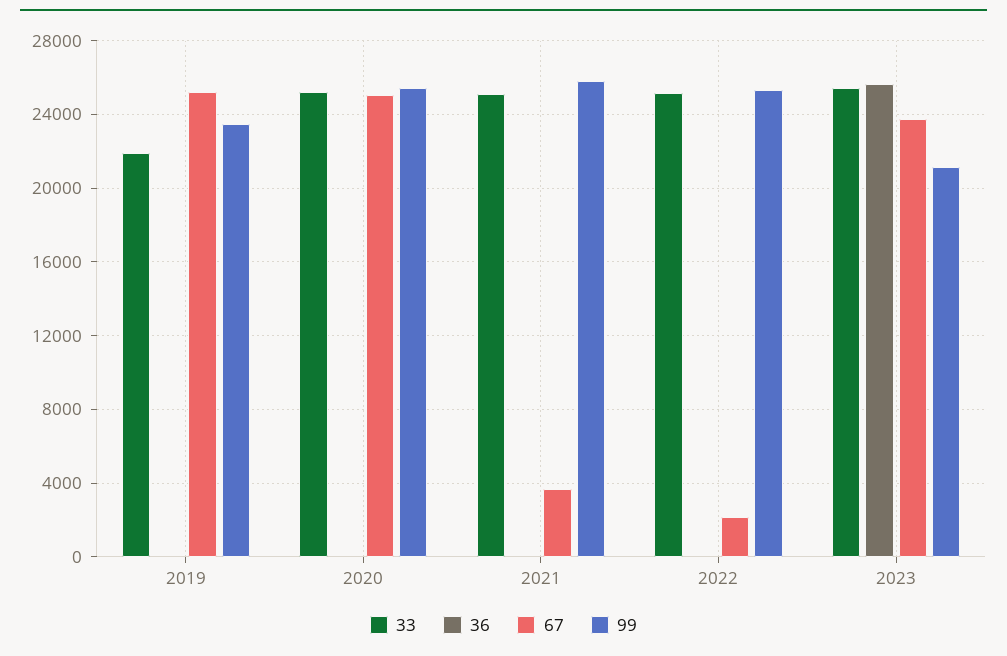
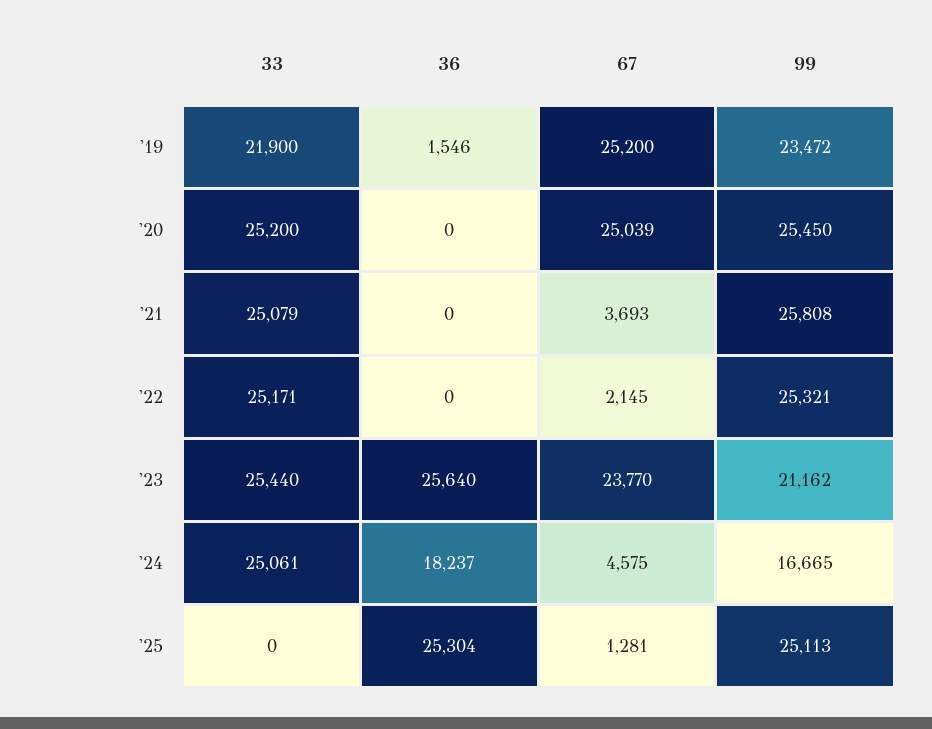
36, 2019: 0 -> 1546
33, '24: none -> 25061
36, '24: none -> 18237
67, '24: none -> 4575
99, '24: none -> 16665
33, '25: none -> 0
36, '25: none -> 25304
67, '25: none -> 1281
99, '25: none -> 25113

